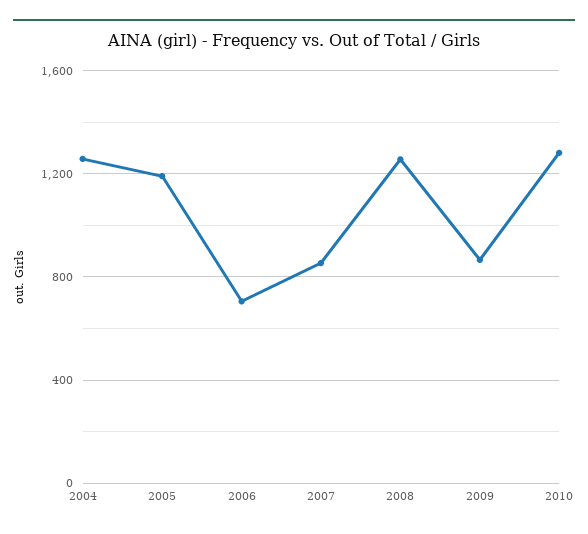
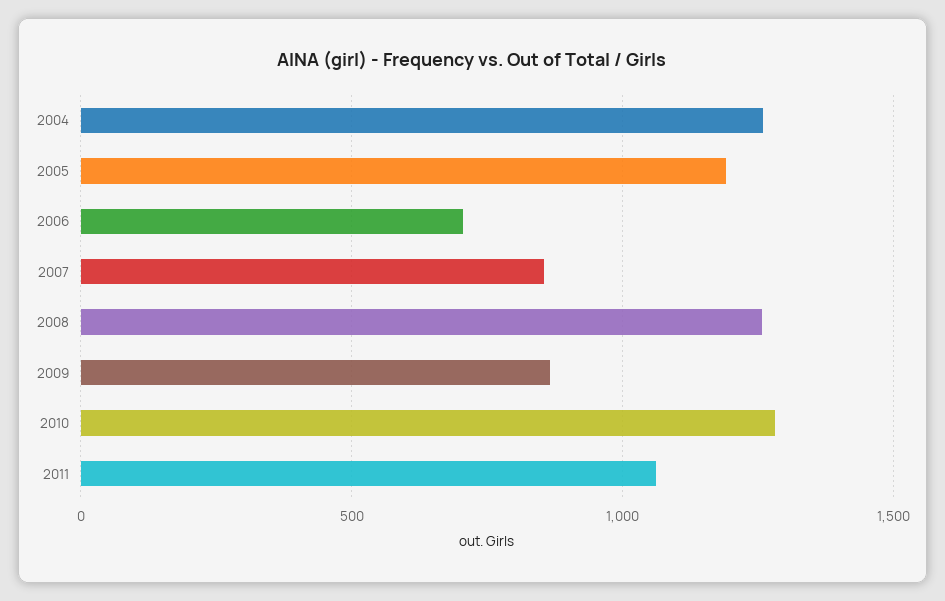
2011: none -> 1050

